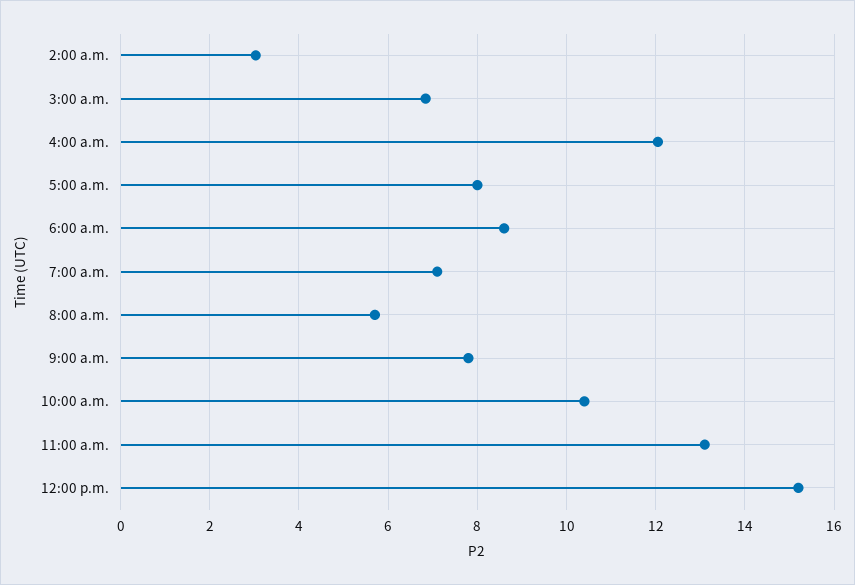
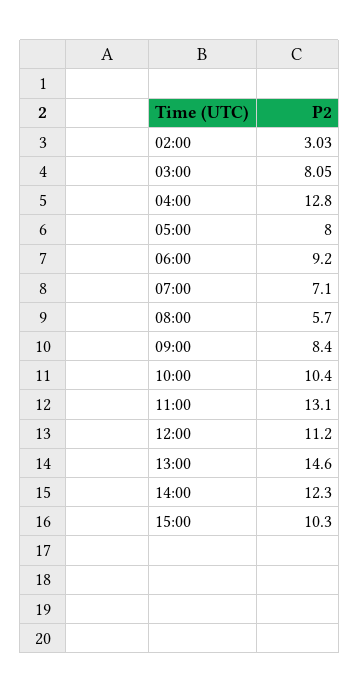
3:00 a.m.: 6.8 -> 8.05
4:00 a.m.: 12 -> 12.8
6:00 a.m.: 8.6 -> 9.2
9:00 a.m.: 7.8 -> 8.4
12:00 p.m.: 15.2 -> 11.2
13:00: none -> 14.6
14:00: none -> 12.3
15:00: none -> 10.3

